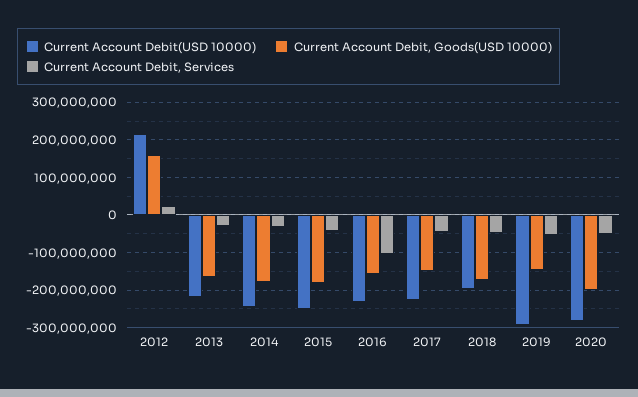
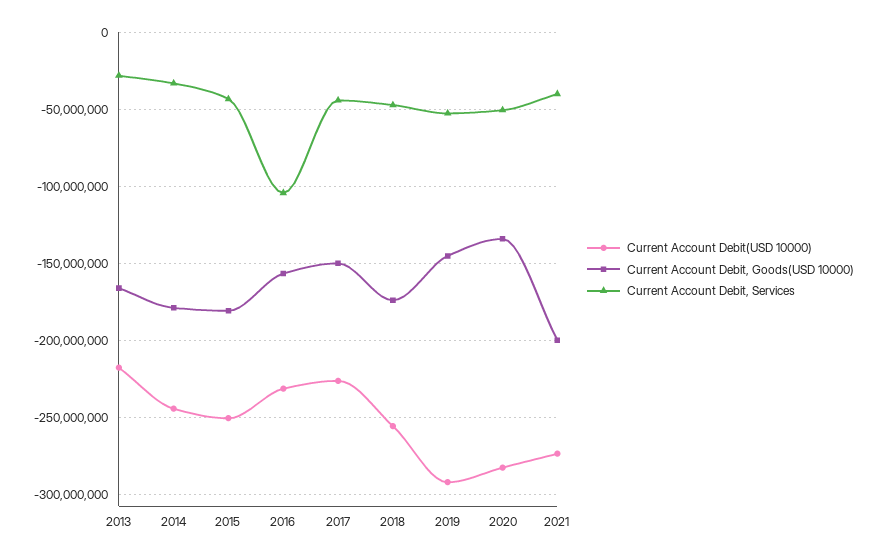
Current Account Debit(USD 10000), 2012: 220000000 -> none
Current Account Debit, Goods(USD 10000), 2012: 160000000 -> none
Current Account Debit, Services, 2012: 20000000 -> none
Current Account Debit(USD 10000), 2018: -200000000 -> -255000000
Current Account Debit, Goods(USD 10000), 2020: -200000000 -> -135000000
Current Account Debit(USD 10000), 2021: none -> -275000000
Current Account Debit, Goods(USD 10000), 2021: none -> -200000000
Current Account Debit, Services, 2021: none -> -40000000

